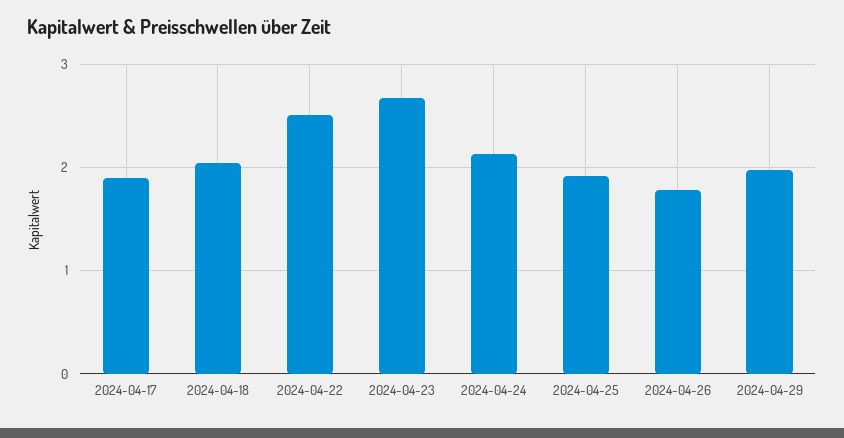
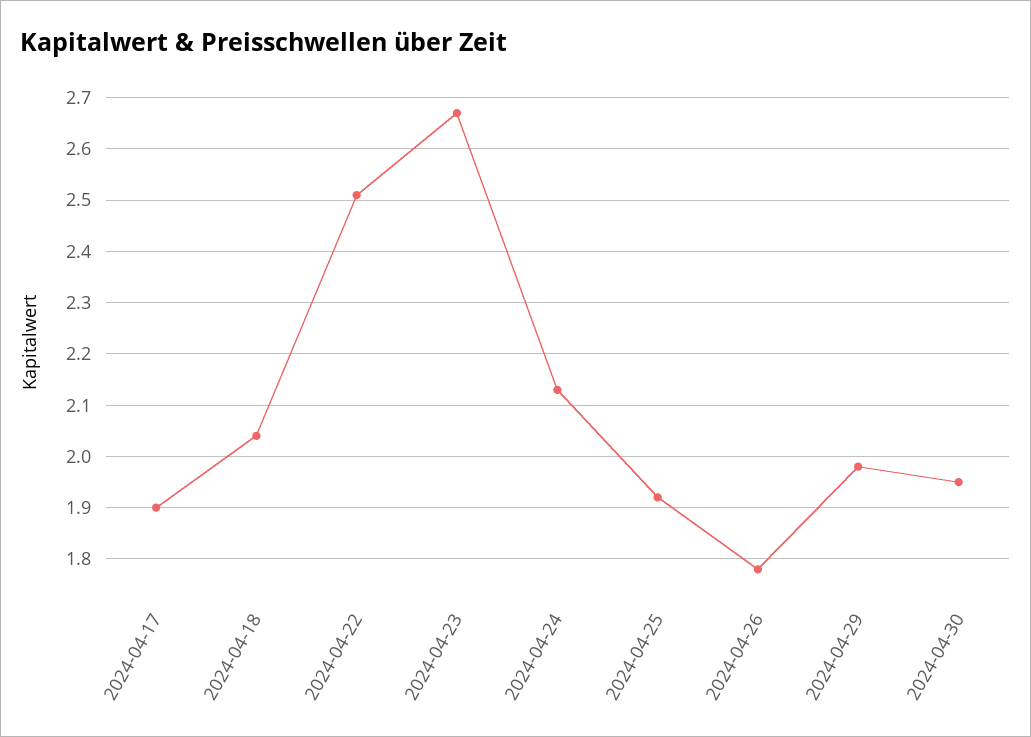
2024-04-30: none -> 1.95

